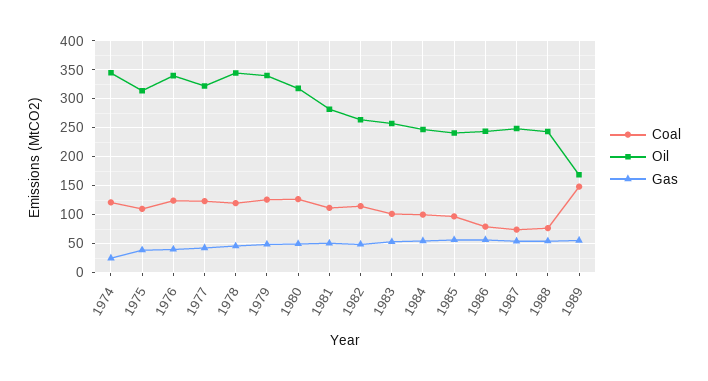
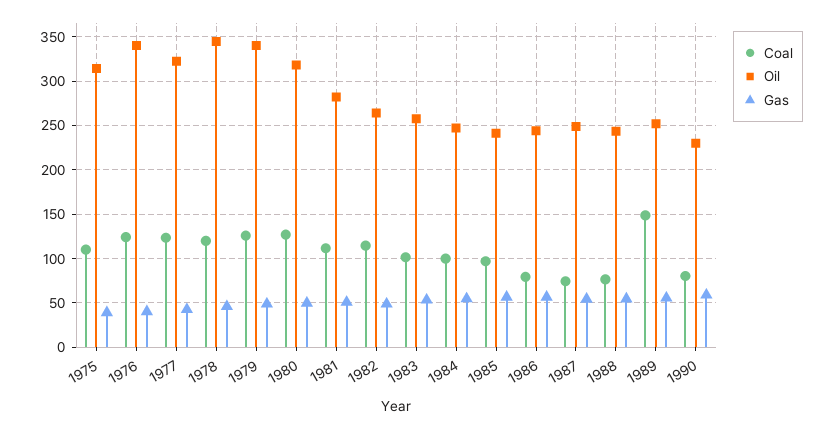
Coal, 1974: 125 -> none
Oil, 1974: 350 -> none
Gas, 1974: 25 -> none
Oil, 1989: 175 -> 250
Coal, 1990: none -> 80
Oil, 1990: none -> 230
Gas, 1990: none -> 60

